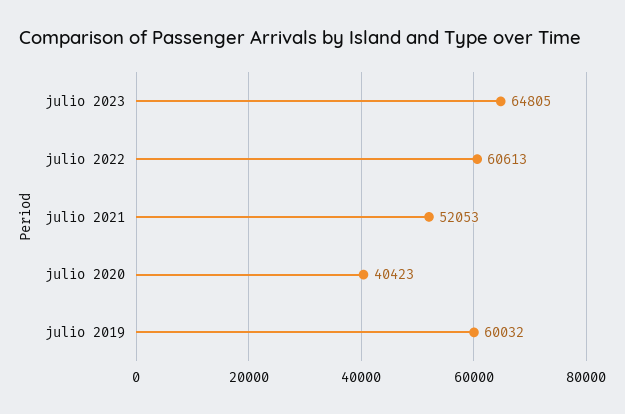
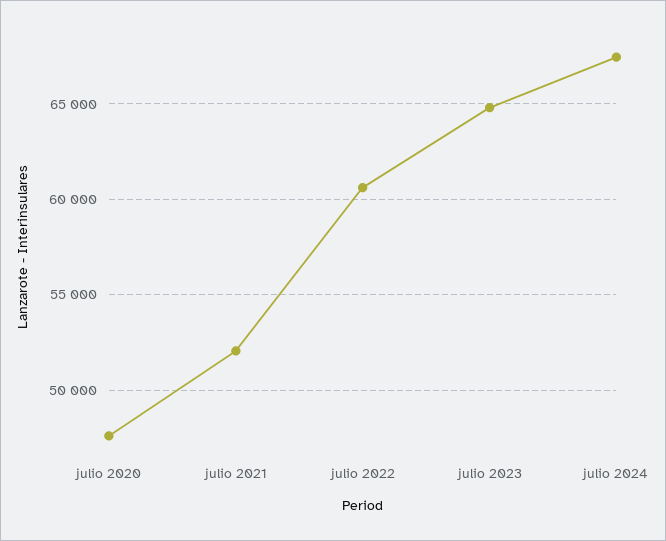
julio 2020: 40423 -> 47500
julio 2019: 60032 -> none
julio 2024: none -> 67500

